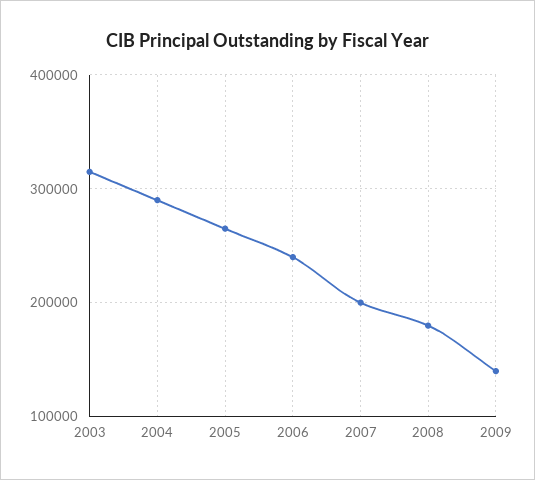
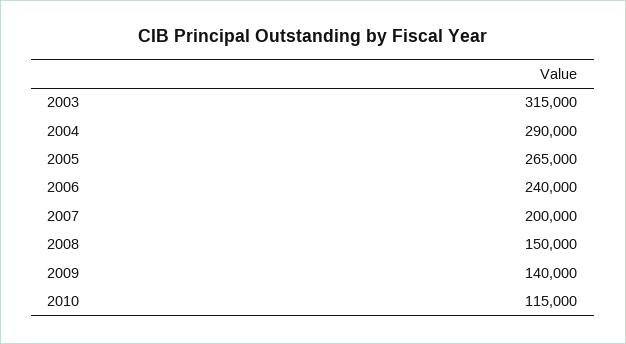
2008: 180000 -> 150000
2010: none -> 115000

